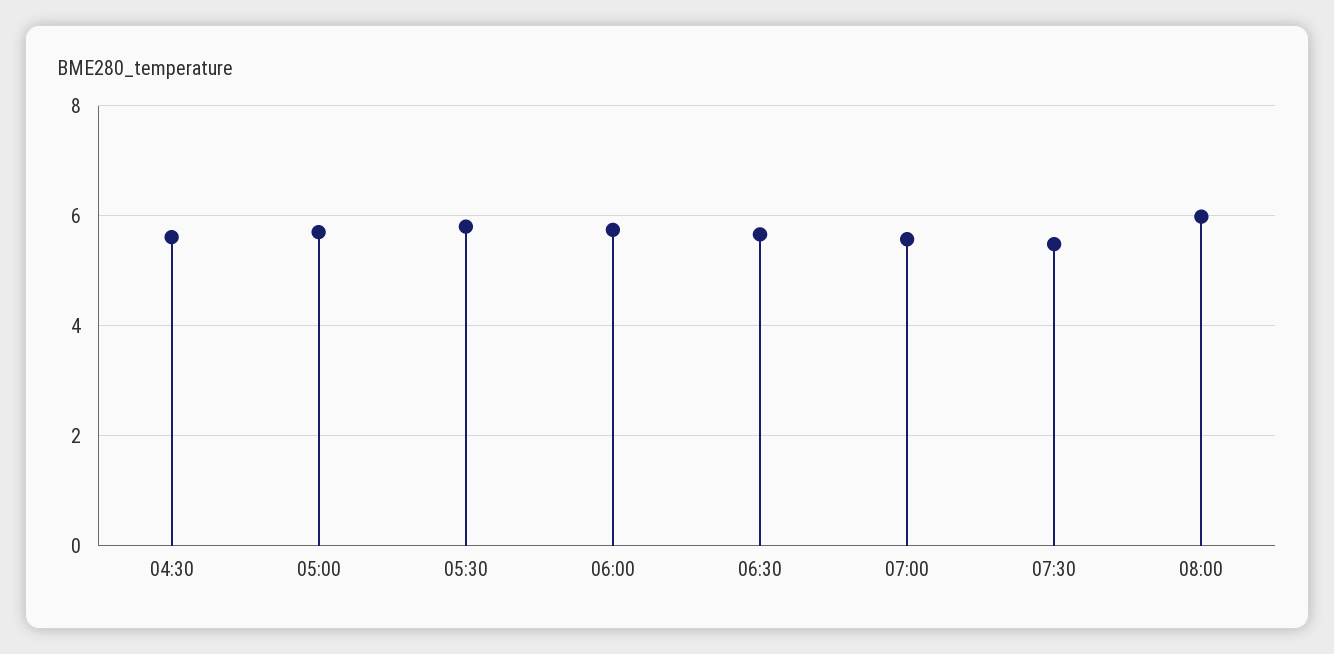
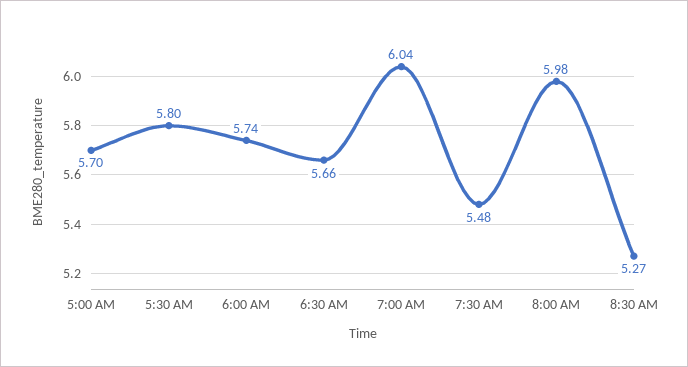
04:30: 5.6 -> none
07:00: 5.6 -> 6.04
8:30 AM: none -> 5.27

